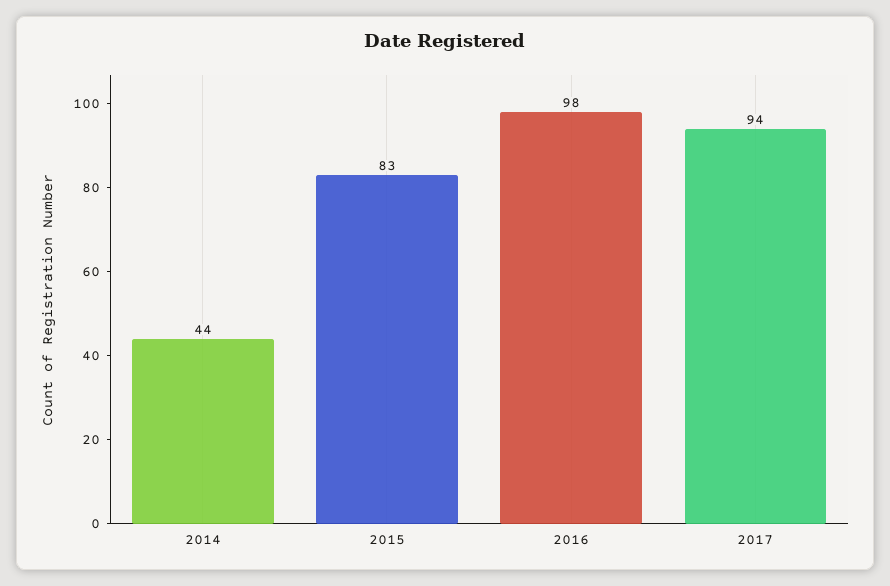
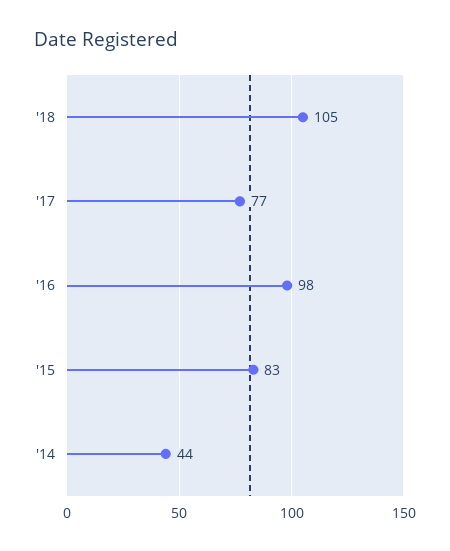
2017: 94 -> 77
'18: none -> 105

